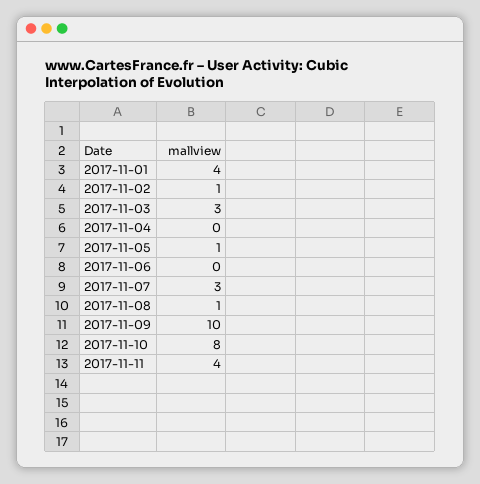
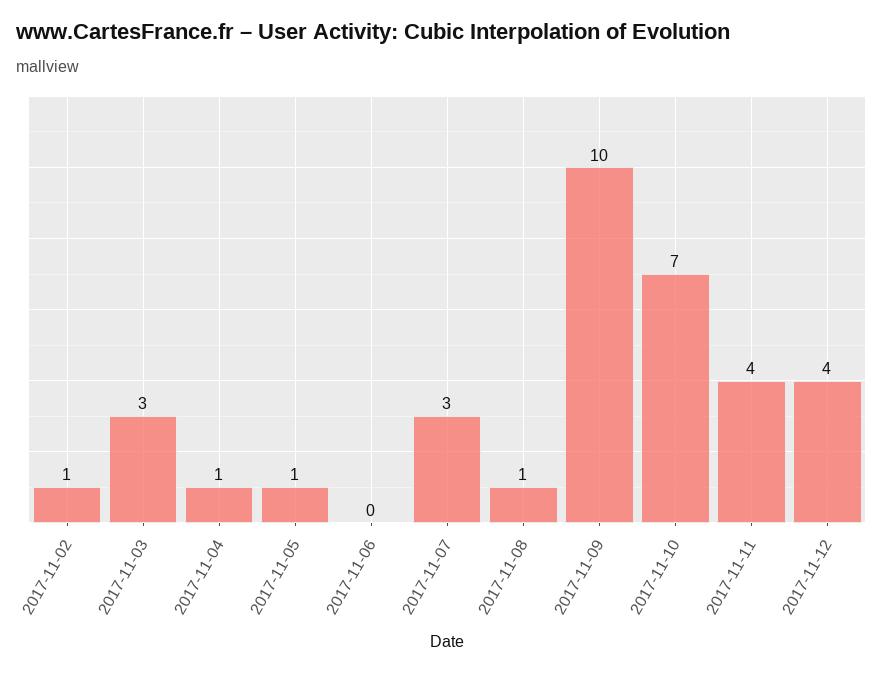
2017-11-01: 4 -> none
2017-11-04: 0 -> 1
2017-11-10: 8 -> 7
2017-11-12: none -> 4

